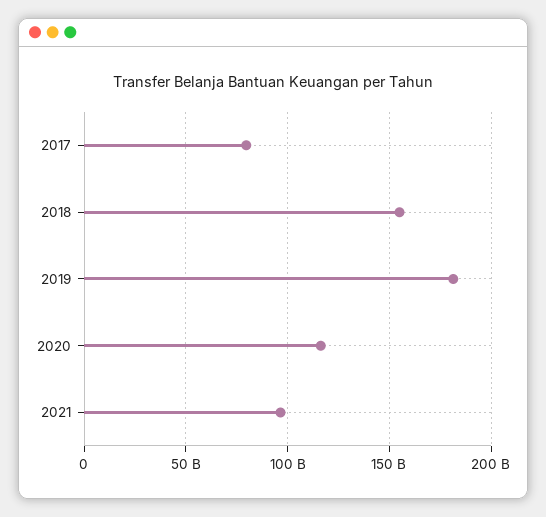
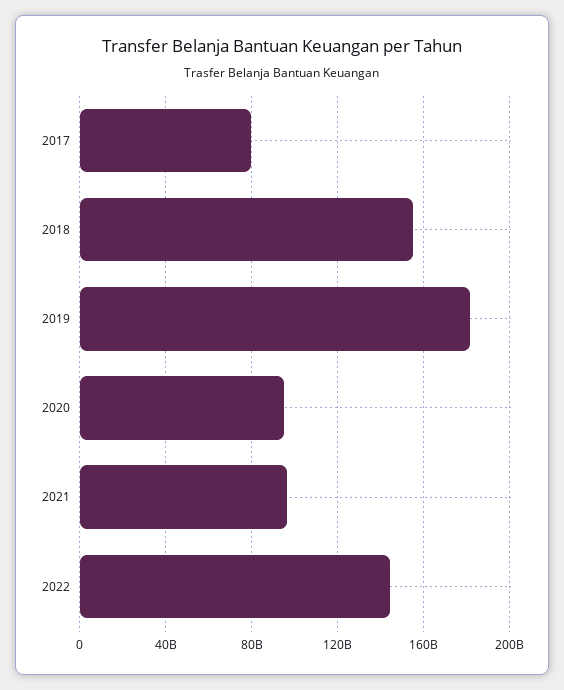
2020: 115000000000 -> 95000000000
2022: none -> 145000000000

